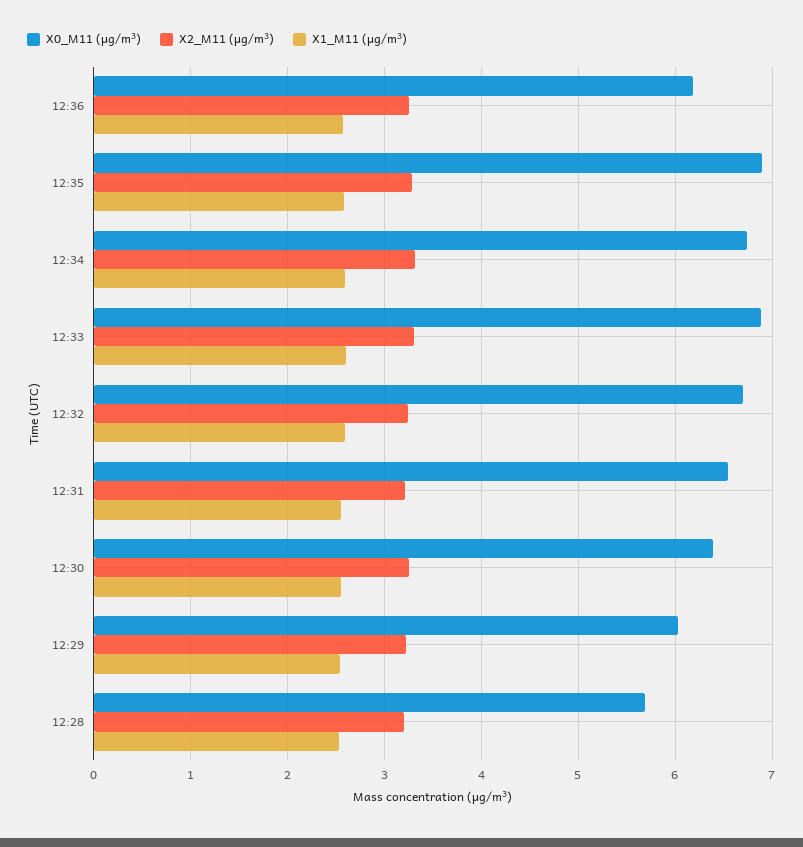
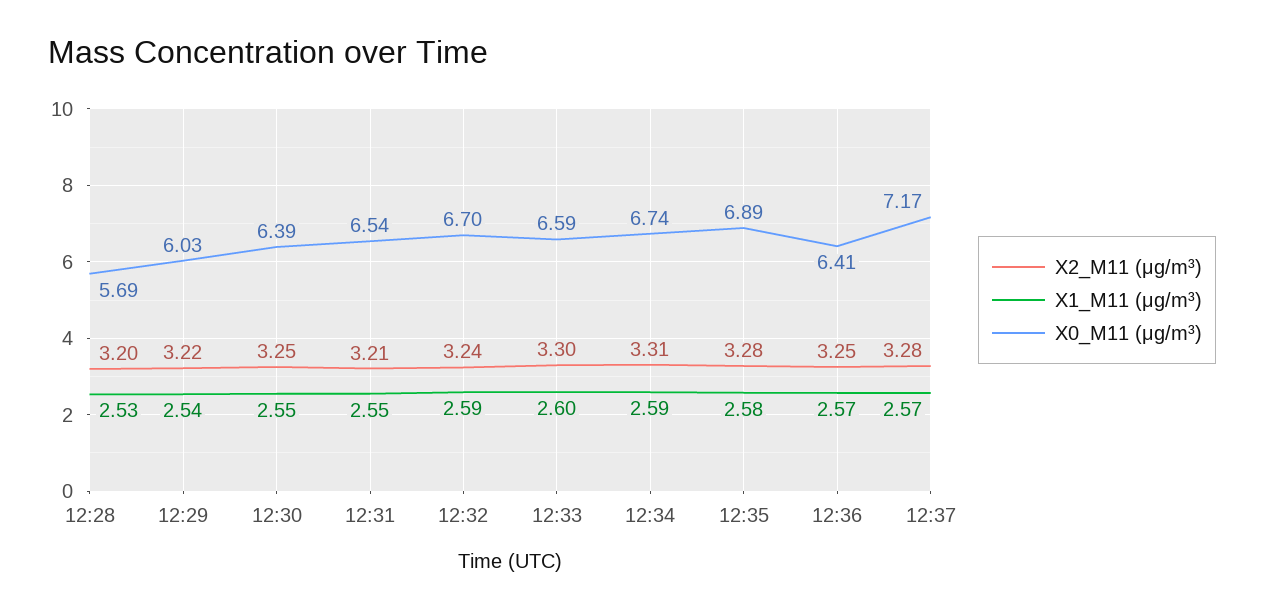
X0_M11 (μg/m³), 12:36: 6.2 -> 6.41
X0_M11 (μg/m³), 12:33: 6.9 -> 6.59
X2_M11 (μg/m³), 12:37: none -> 3.28
X1_M11 (μg/m³), 12:37: none -> 2.57
X0_M11 (μg/m³), 12:37: none -> 7.17

